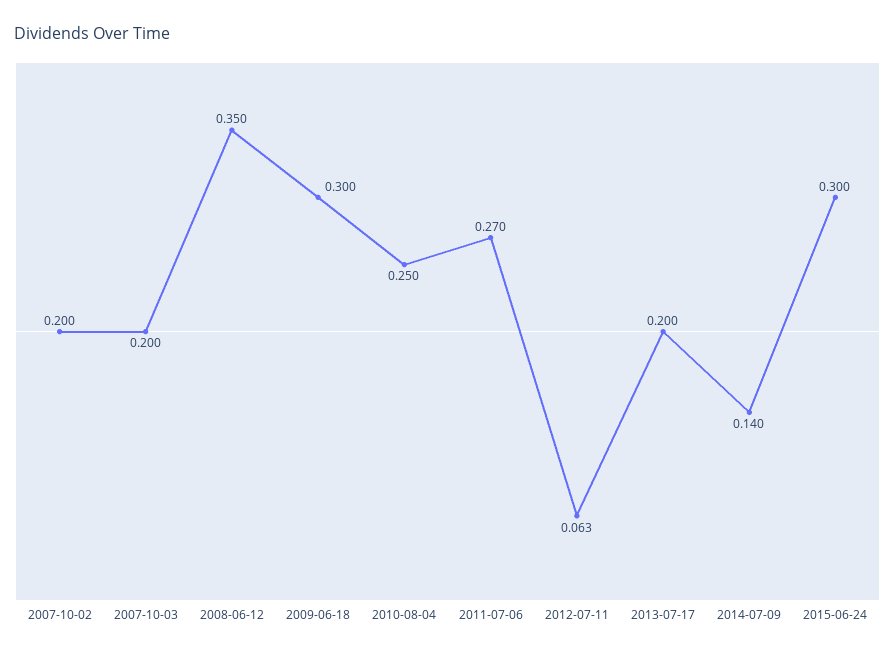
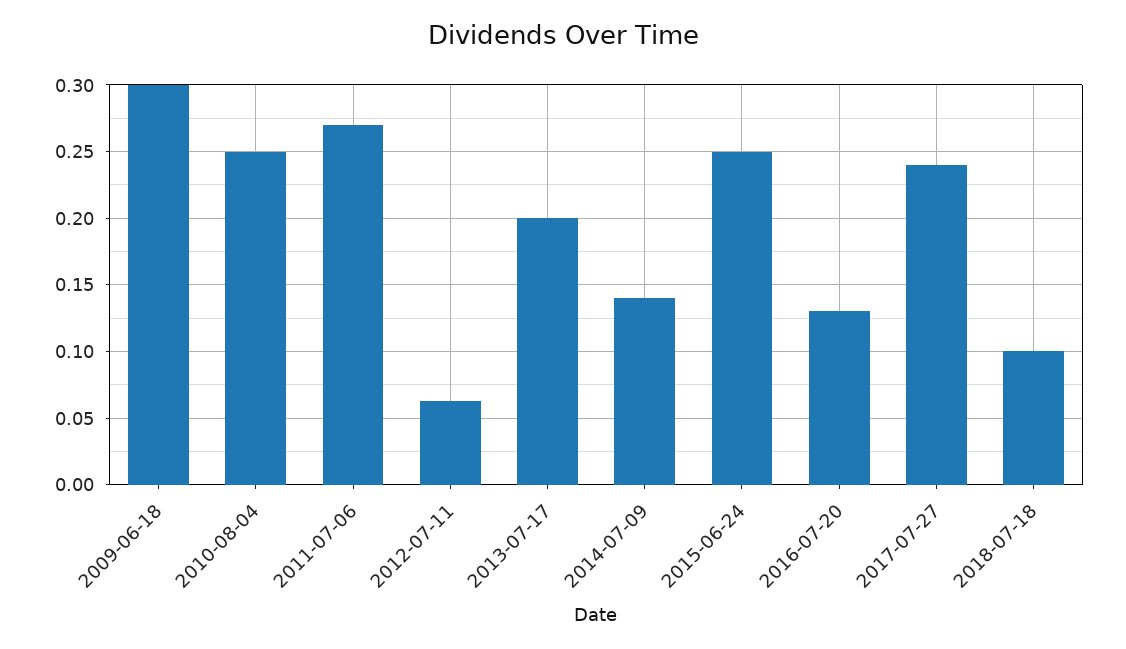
2007-10-02: 0.2 -> none
2007-10-03: 0.2 -> none
2008-06-12: 0.35 -> none
2015-06-24: 0.3 -> 0.25
2016-07-20: none -> 0.13
2017-07-27: none -> 0.24
2018-07-18: none -> 0.1

